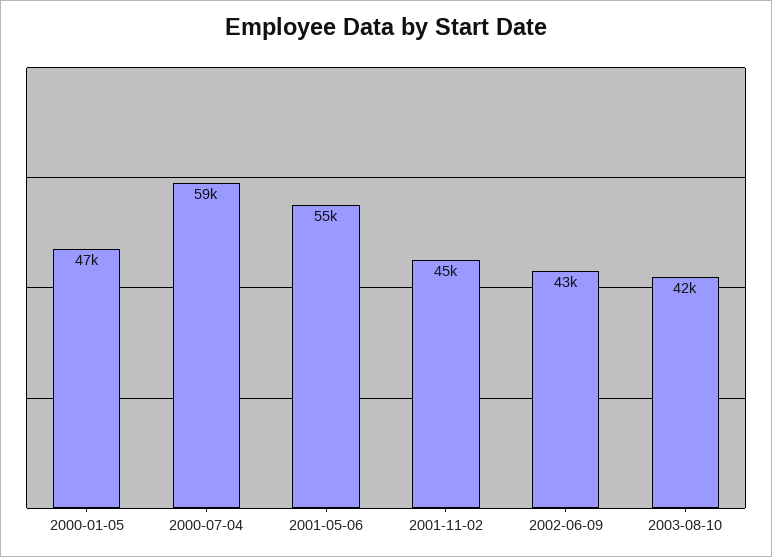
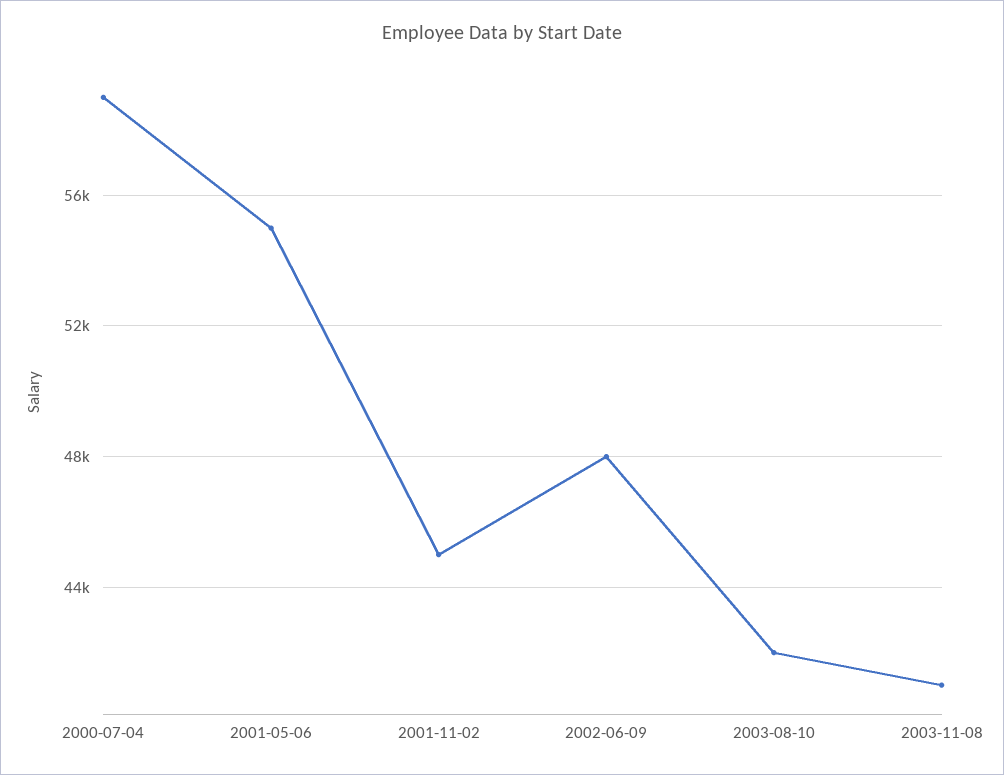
2000-01-05: 47000 -> none
2002-06-09: 43000 -> 48000
2003-11-08: none -> 41000

